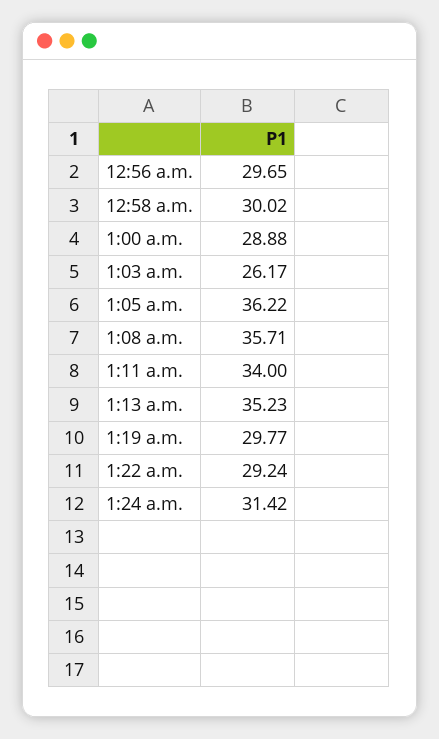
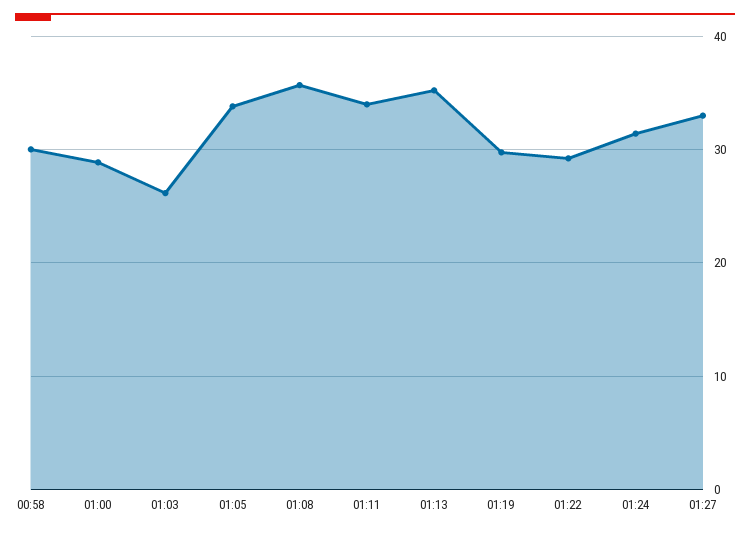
12:56 a.m.: 29.65 -> none
1:05 a.m.: 36.22 -> 34
01:27: none -> 33

